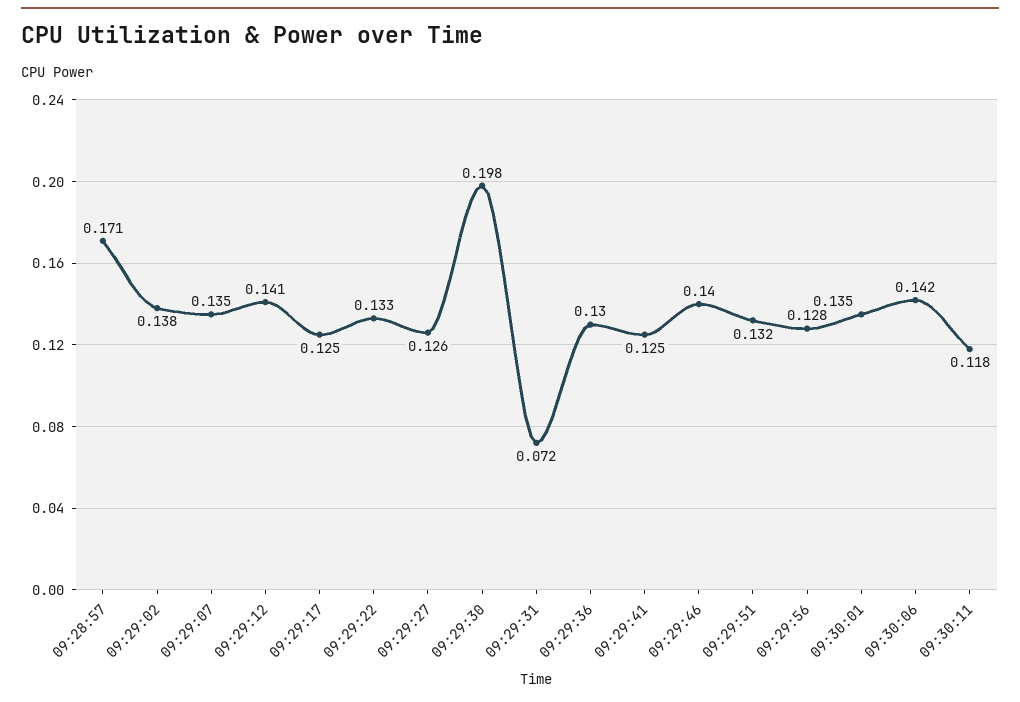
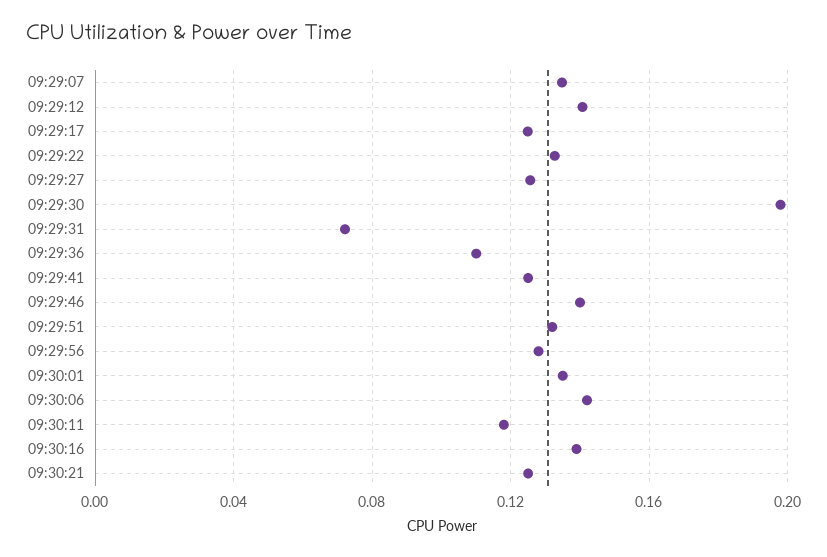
09:28:57: 0.171 -> none
09:29:02: 0.138 -> none
09:29:36: 0.13 -> 0.11
09:30:16: none -> 0.14
09:30:21: none -> 0.125

